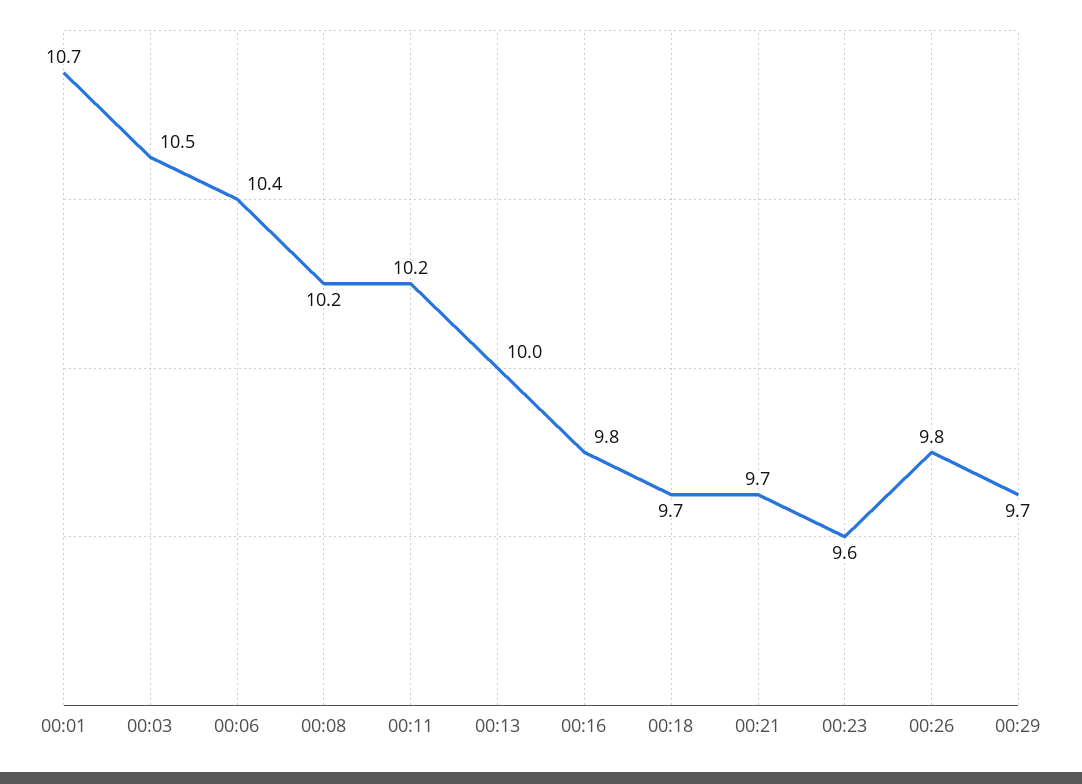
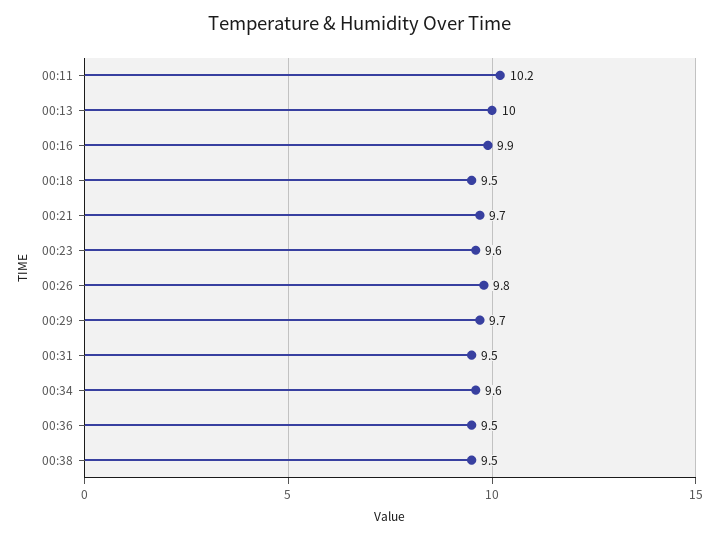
00:01: 10.7 -> none
00:03: 10.5 -> none
00:06: 10.4 -> none
00:08: 10.2 -> none
00:16: 9.8 -> 9.9
00:18: 9.7 -> 9.5
00:31: none -> 9.5
00:34: none -> 9.6
00:36: none -> 9.5
00:38: none -> 9.5

